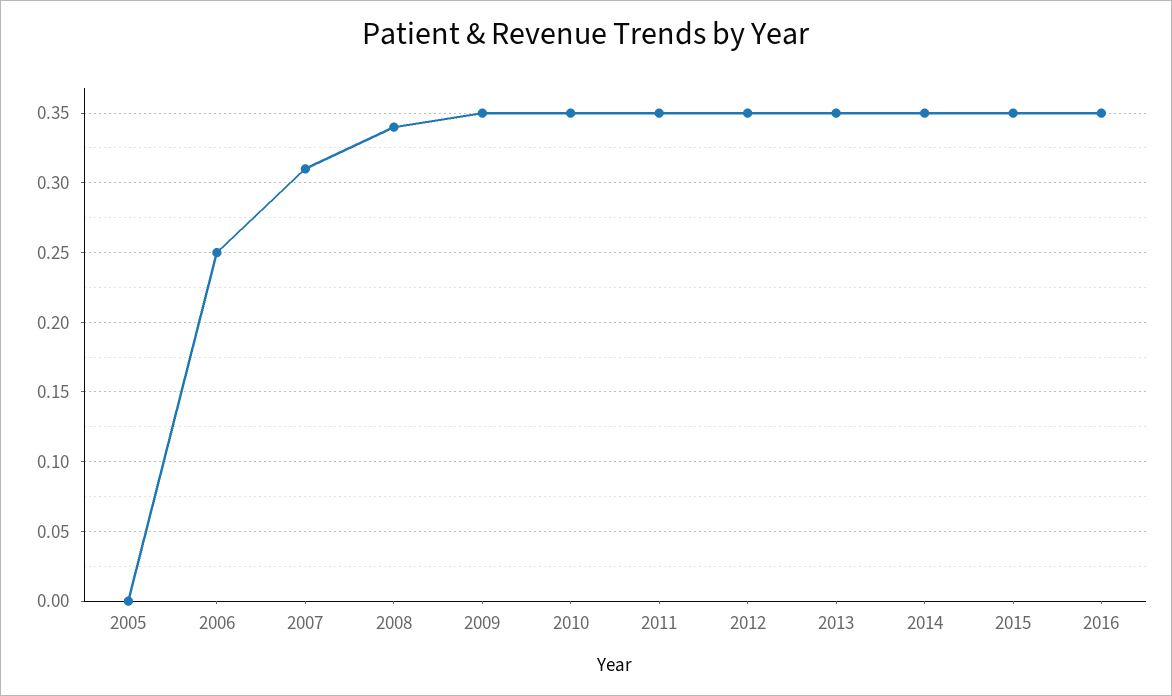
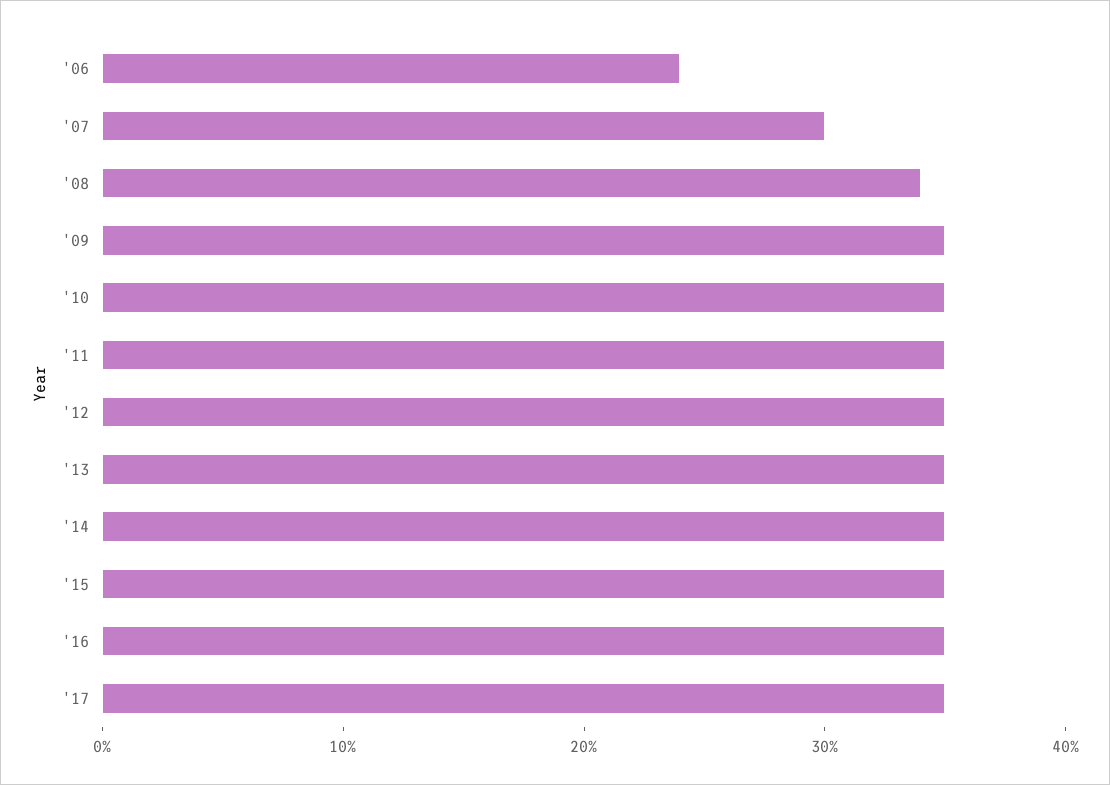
2005: 0 -> none
2006: 0.25 -> 0.24
2007: 0.31 -> 0.3
'17: none -> 0.35

